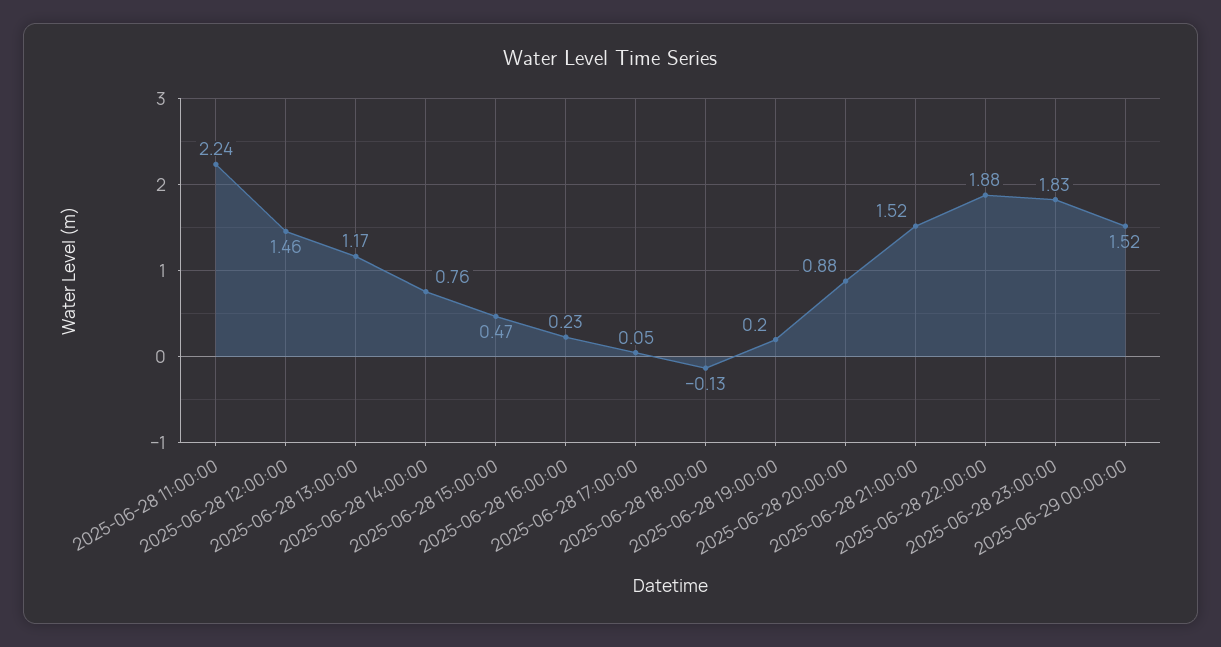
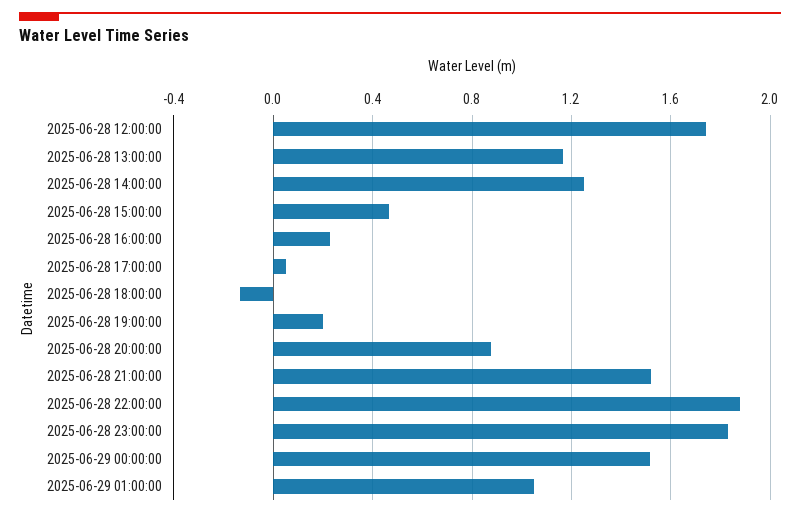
2025-06-28 11:00:00: 2.24 -> none
2025-06-28 12:00:00: 1.46 -> 1.75
2025-06-28 14:00:00: 0.76 -> 1.25
2025-06-29 01:00:00: none -> 1.05

